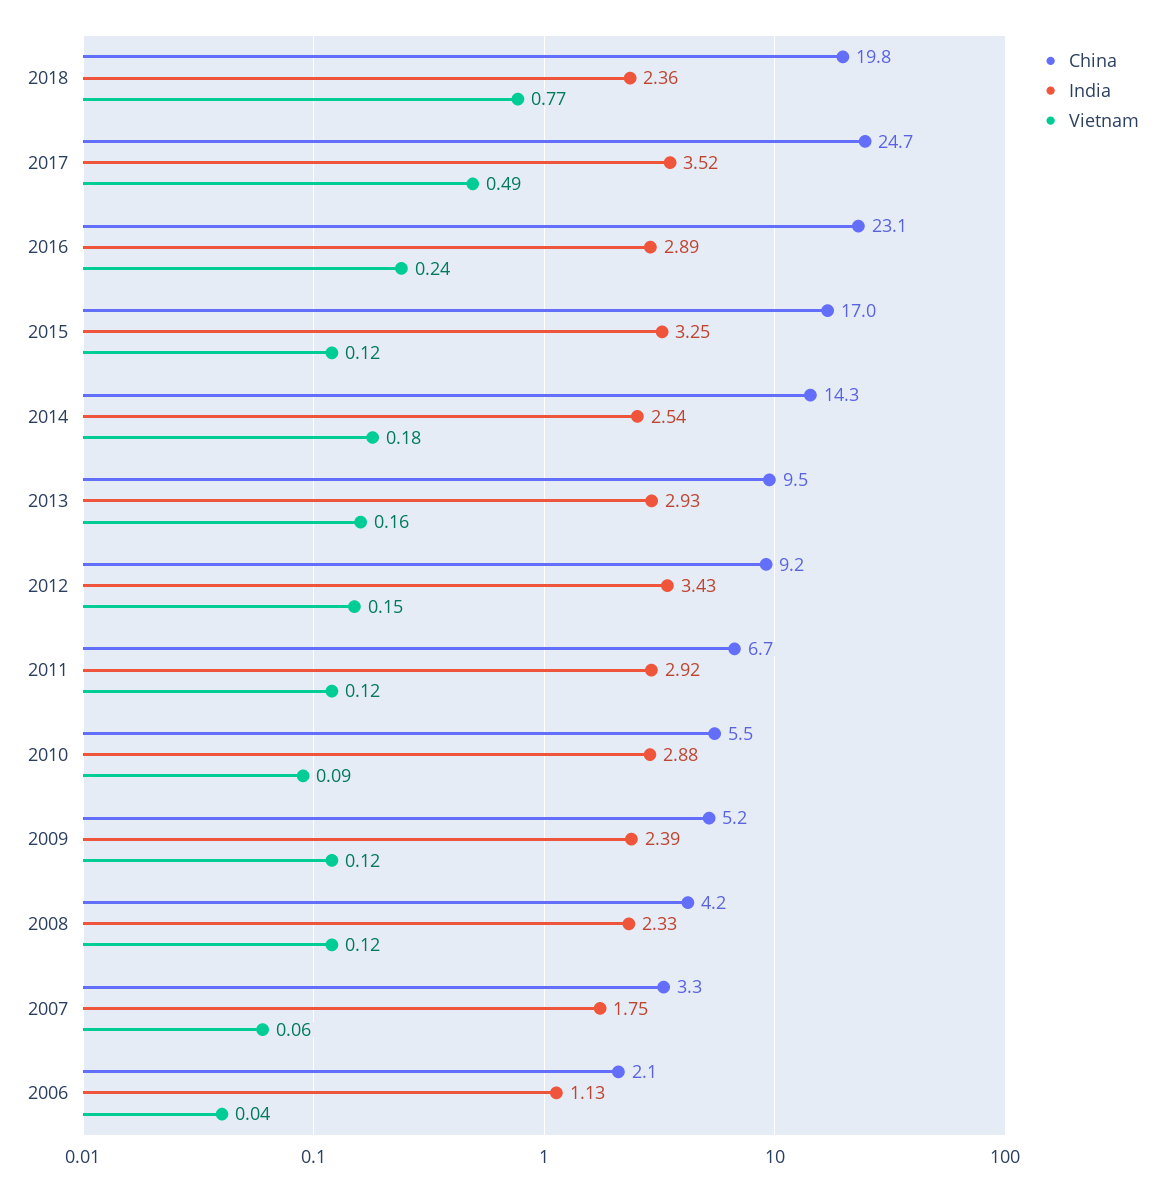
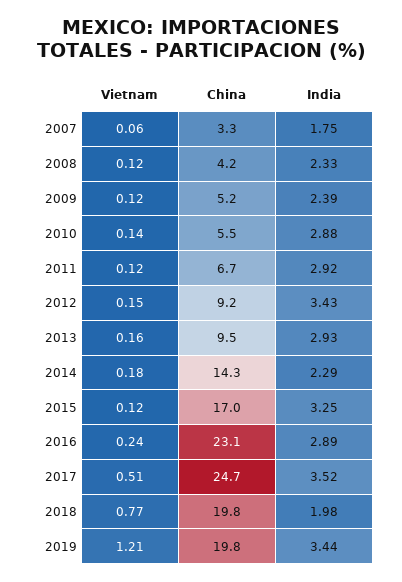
India, 2018: 2.36 -> 1.98
Vietnam, 2017: 0.49 -> 0.51
India, 2014: 2.54 -> 2.29
Vietnam, 2010: 0.09 -> 0.14
China, 2006: 2.1 -> none
India, 2006: 1.13 -> none
Vietnam, 2006: 0.04 -> none
Vietnam, 2019: none -> 1.21
China, 2019: none -> 19.8
India, 2019: none -> 3.44

